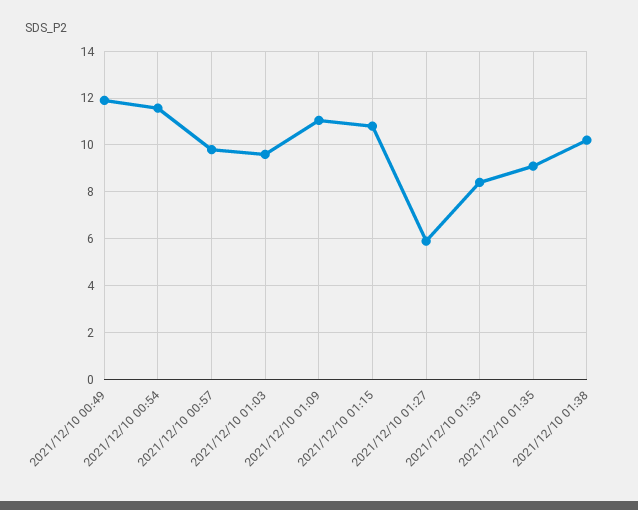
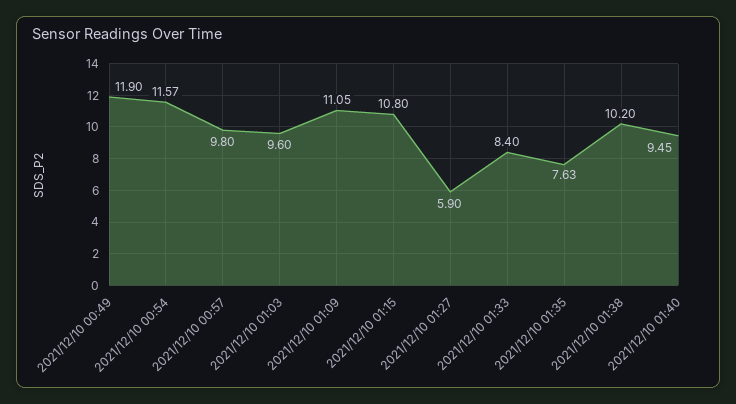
2021/12/10 01:35: 9 -> 7.63
2021/12/10 01:40: none -> 9.45

